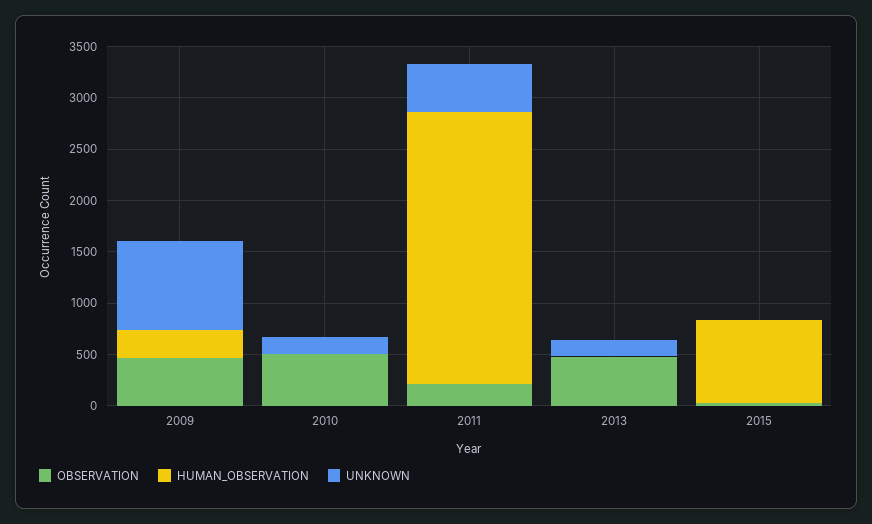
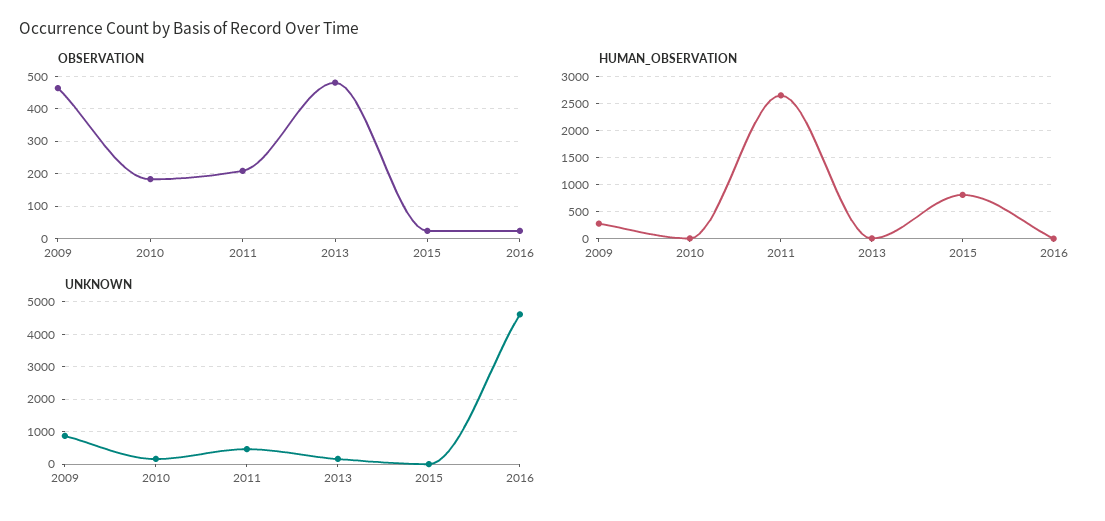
OBSERVATION, 2010: 500 -> 180
OBSERVATION, 2016: none -> 20
HUMAN_OBSERVATION, 2016: none -> 0
UNKNOWN, 2016: none -> 4600

